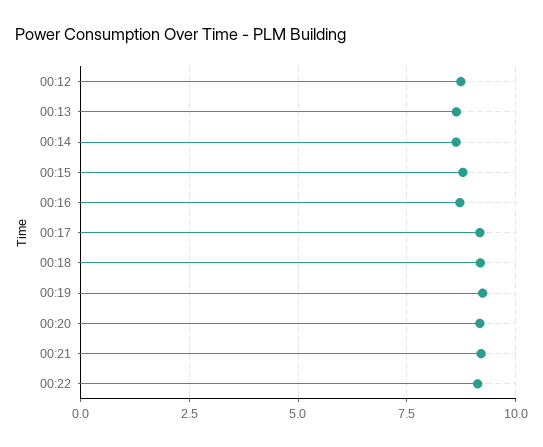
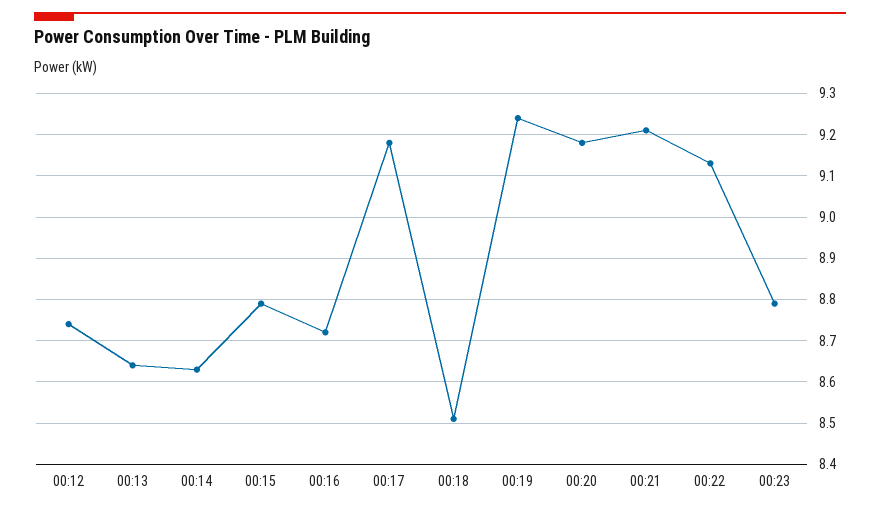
00:18: 9.25 -> 8.5
00:23: none -> 8.8

